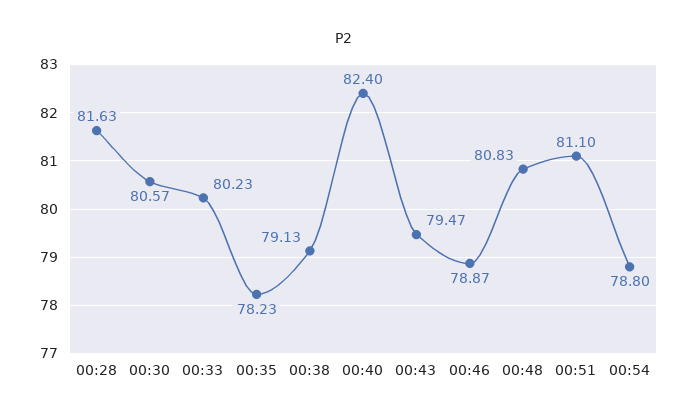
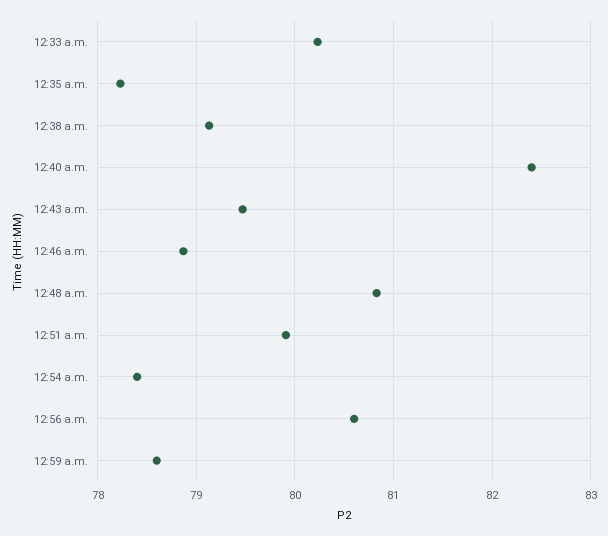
00:28: 81.63 -> none
00:30: 80.57 -> none
00:51: 81.1 -> 79.9
00:54: 78.8 -> 78.4
12:56 a.m.: none -> 80.6
12:59 a.m.: none -> 78.6

